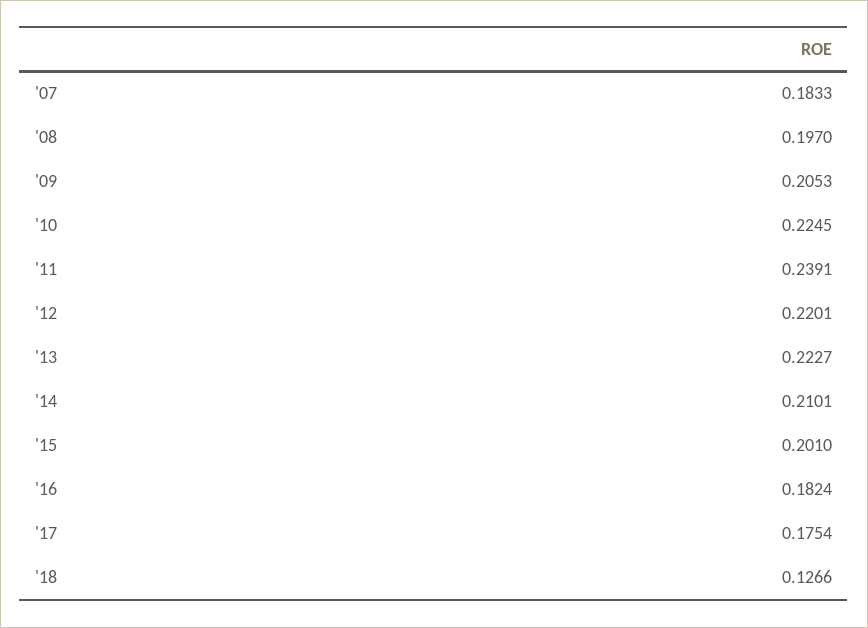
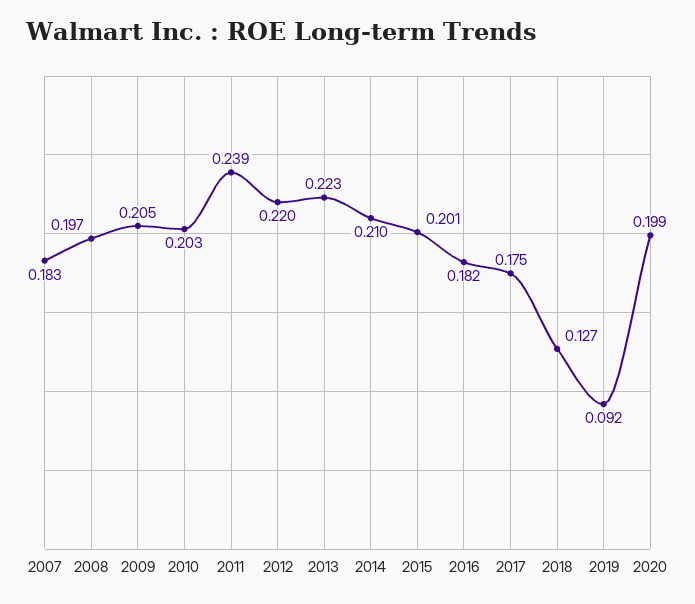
'10: 0.2245 -> 0.203
2019: none -> 0.092
2020: none -> 0.199

